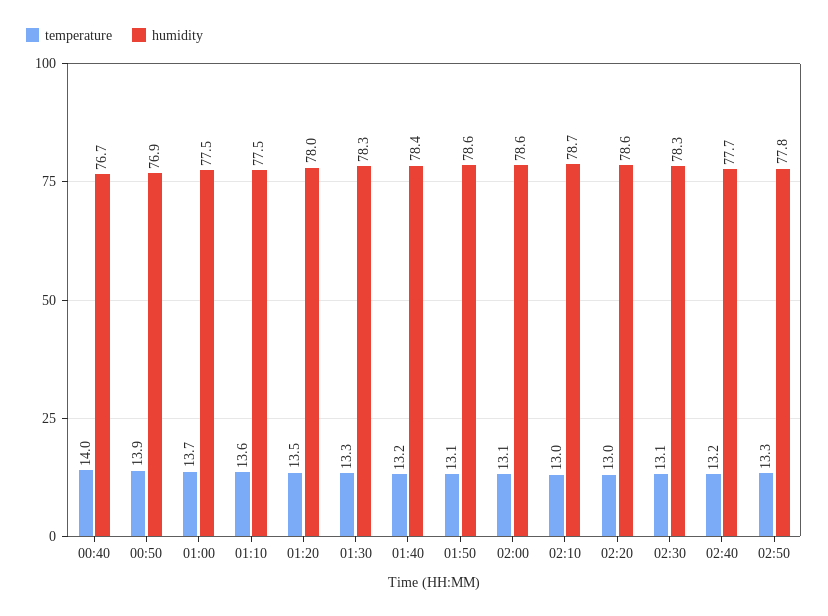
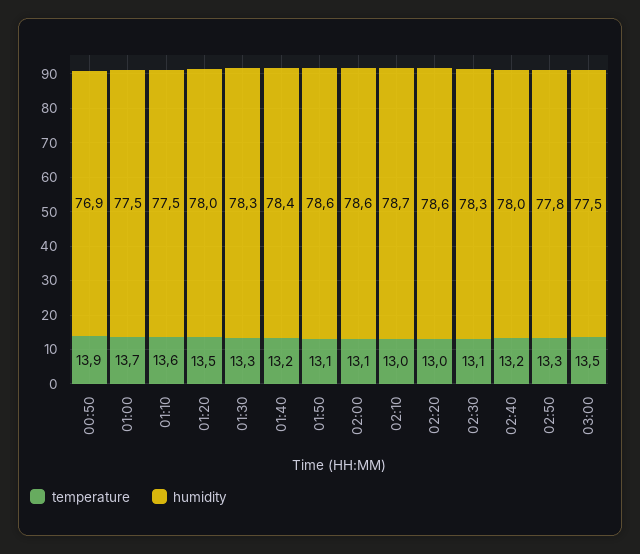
temperature, 00:40: 14 -> none
humidity, 00:40: 76.7 -> none
humidity, 02:40: 77.7 -> 78
temperature, 03:00: none -> 13.5
humidity, 03:00: none -> 77.5

